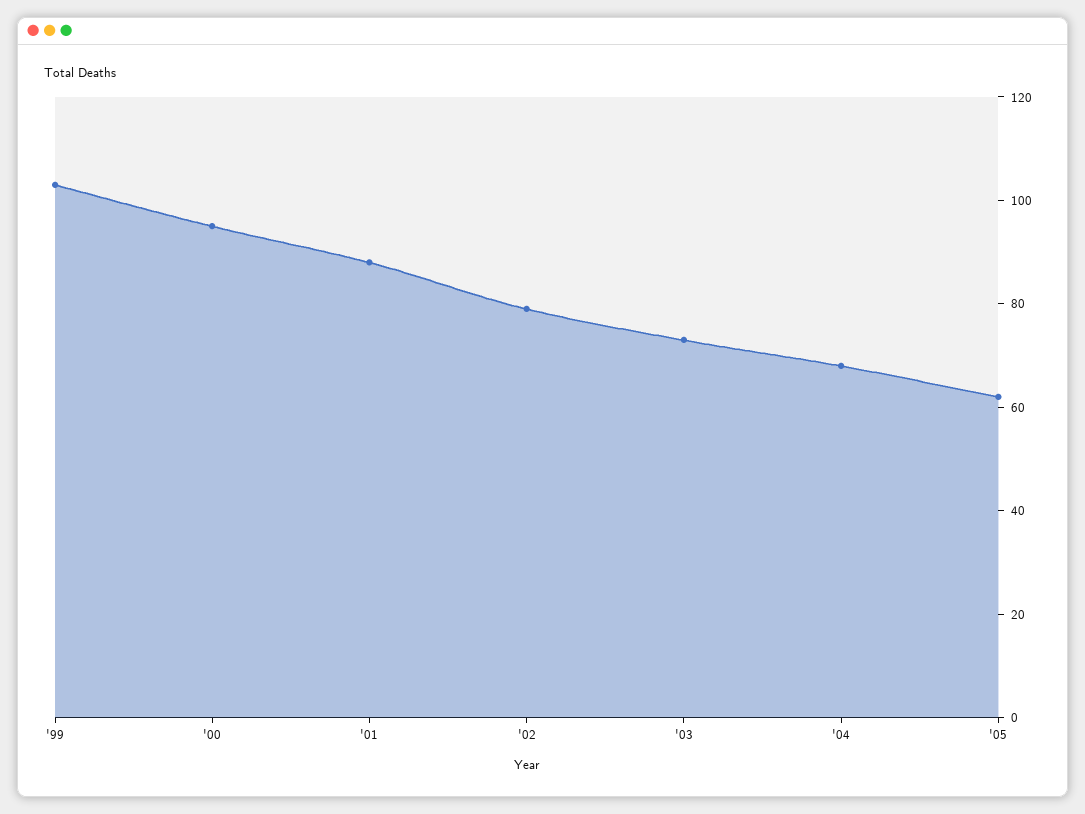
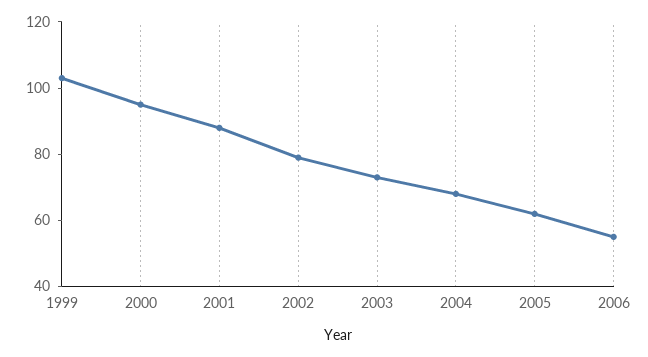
2006: none -> 55

